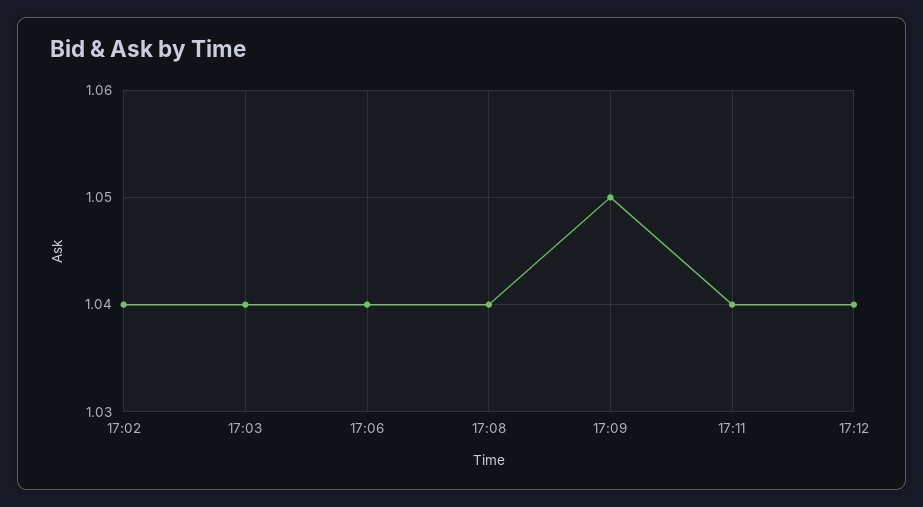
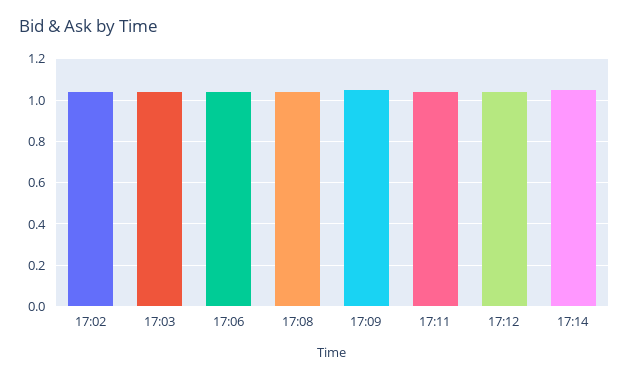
17:14: none -> 1.05

